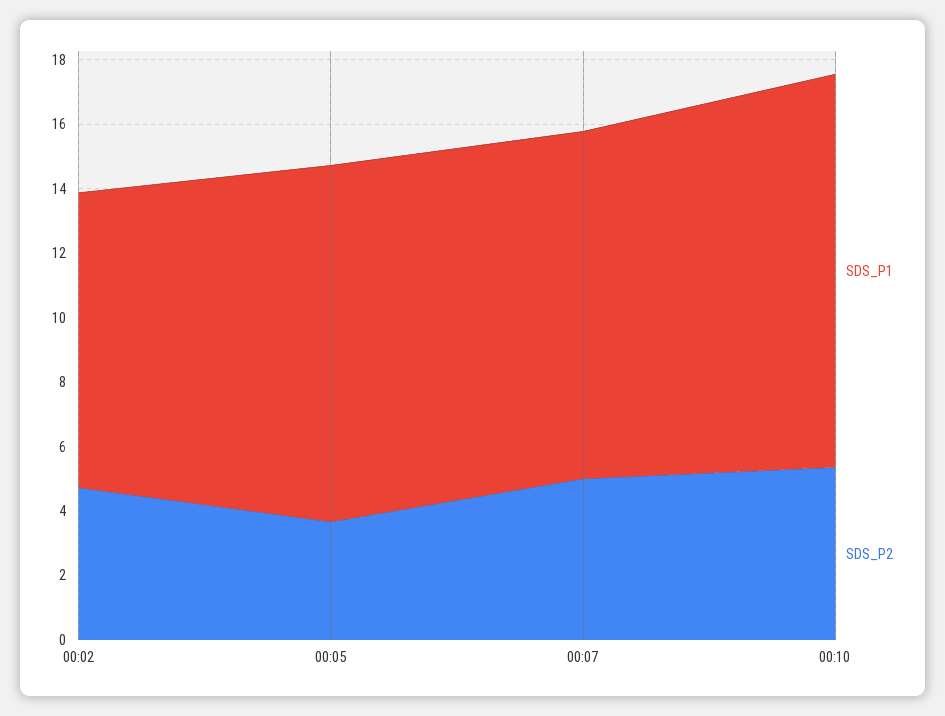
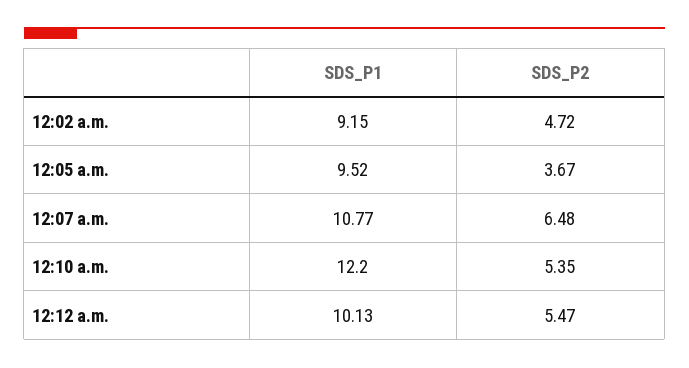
SDS_P1, 00:05: 11 -> 9.52
SDS_P2, 00:07: 5 -> 6.48
SDS_P1, 12:12 a.m.: none -> 10.13
SDS_P2, 12:12 a.m.: none -> 5.47

